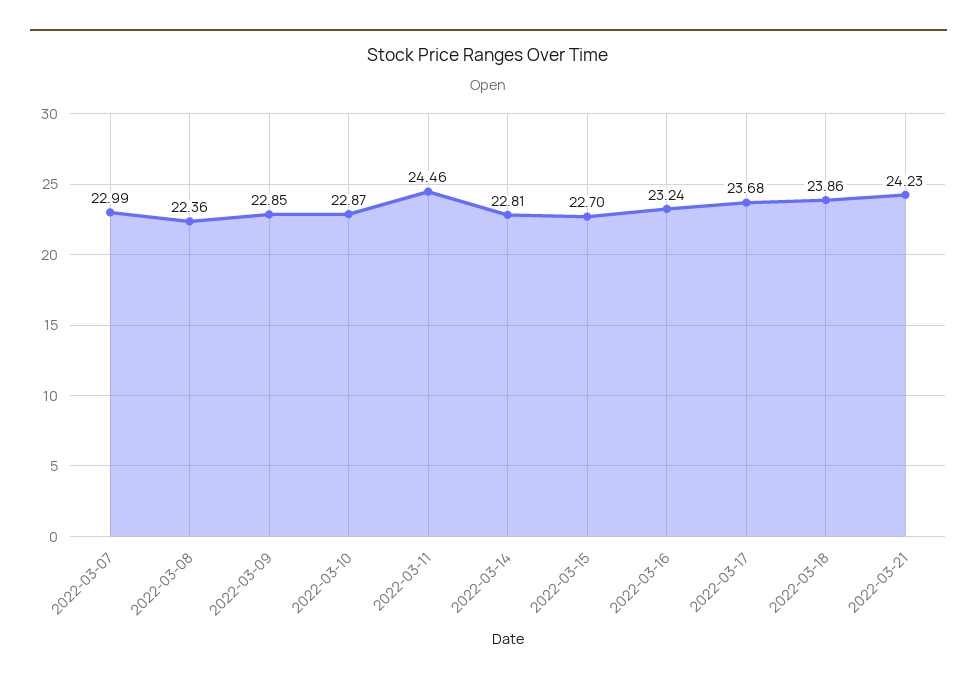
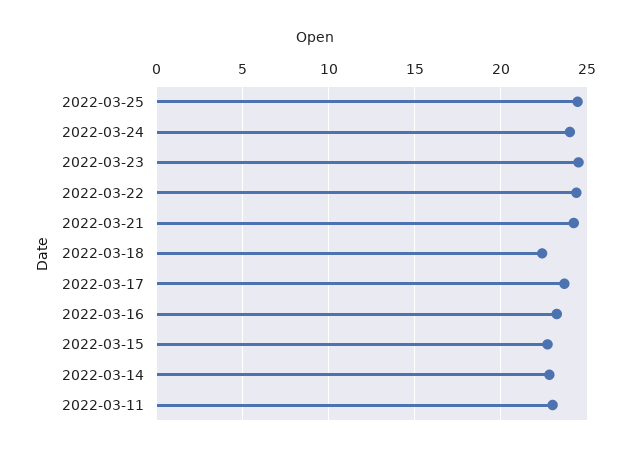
2022-03-07: 22.99 -> none
2022-03-08: 22.36 -> none
2022-03-09: 22.85 -> none
2022-03-10: 22.87 -> none
2022-03-11: 24.46 -> 23
2022-03-18: 23.86 -> 22.5
2022-03-25: none -> 24.5
2022-03-24: none -> 24
2022-03-23: none -> 24.5
2022-03-22: none -> 24.5

